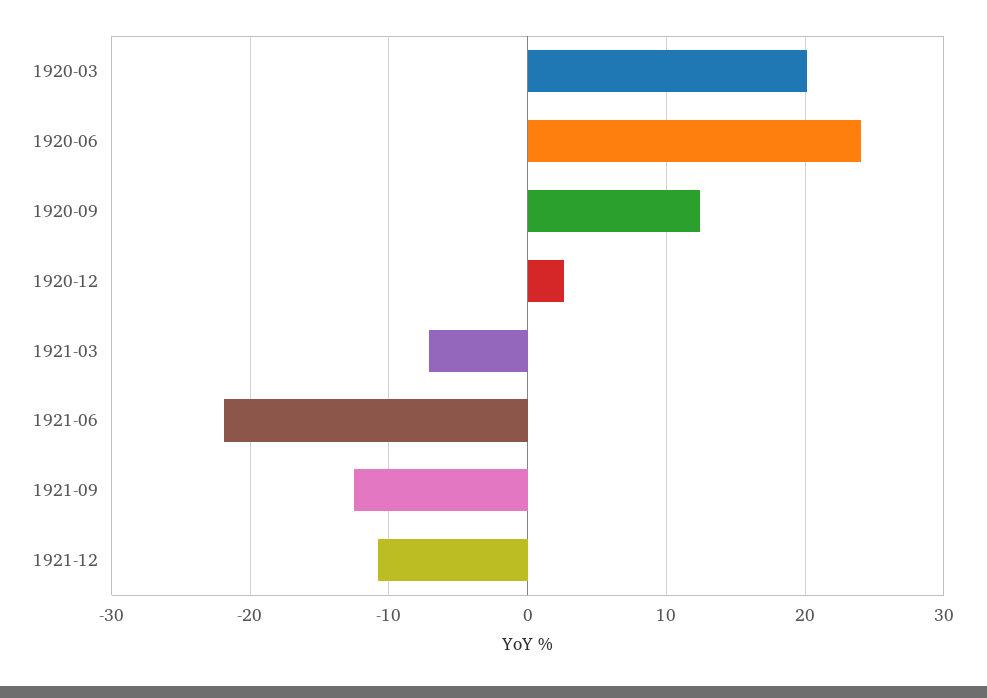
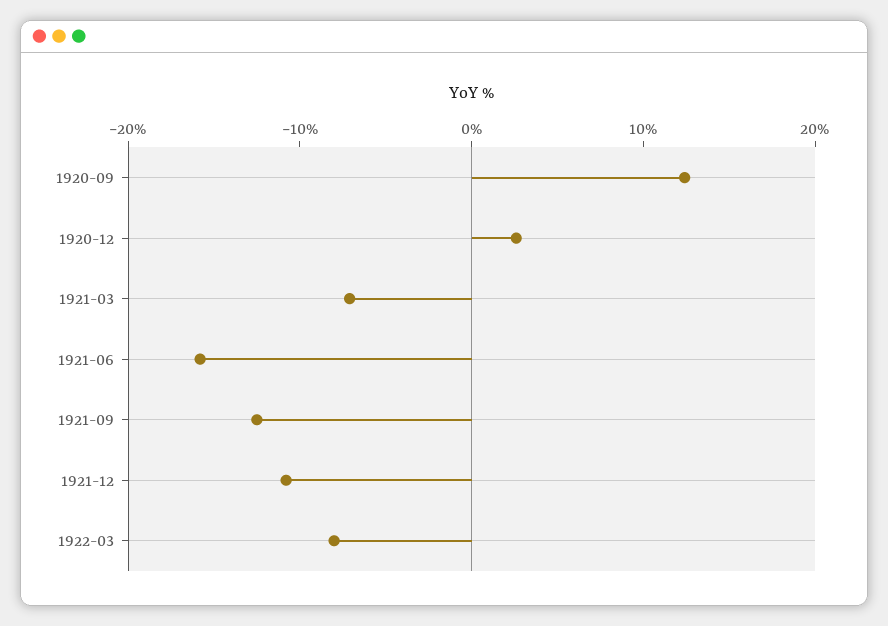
1920-03: 20 -> none
1920-06: 24 -> none
1921-06: -22 -> -16
1922-03: none -> -8

